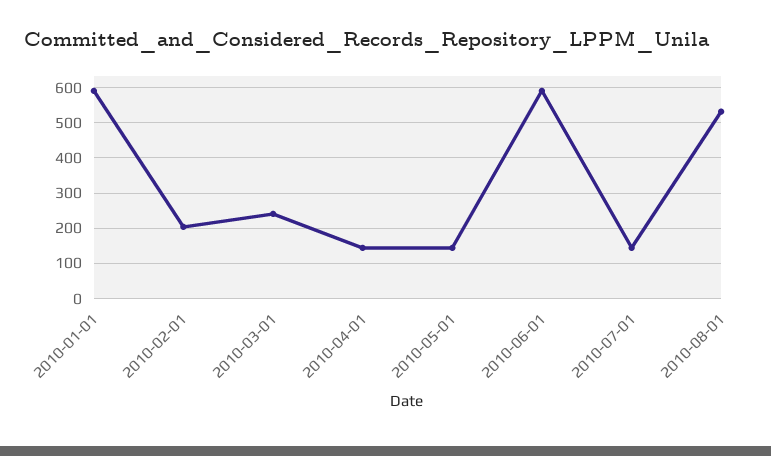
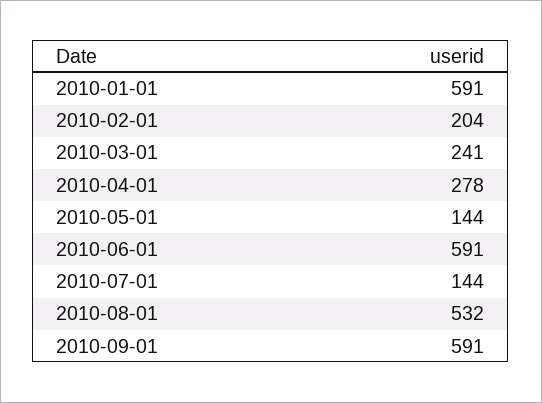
2010-04-01: 140 -> 278
2010-09-01: none -> 591

